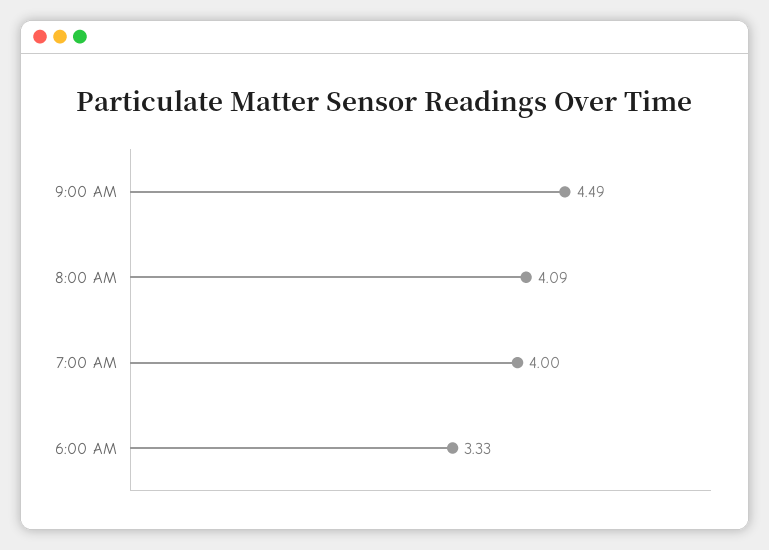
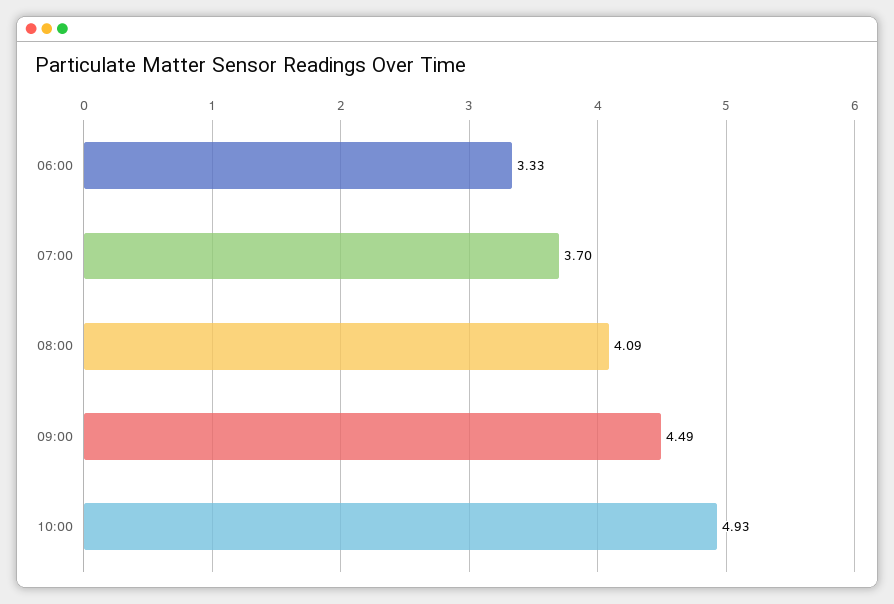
7:00 AM: 4 -> 3.7
10:00: none -> 4.93

